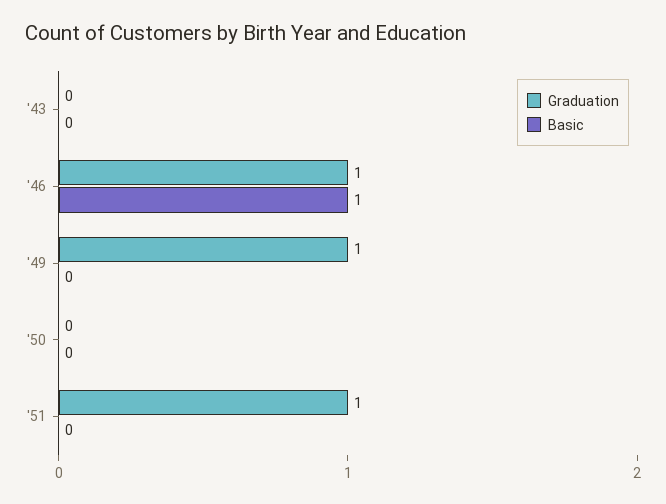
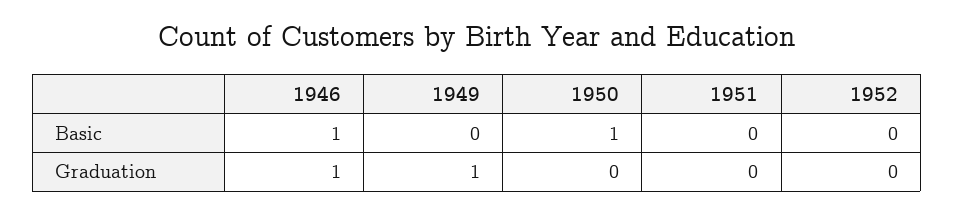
Graduation, '43: 0 -> none
Basic, '43: 0 -> none
Basic, '50: 0 -> 1
Graduation, '51: 1 -> 0
Basic, 1952: none -> 0
Graduation, 1952: none -> 0

